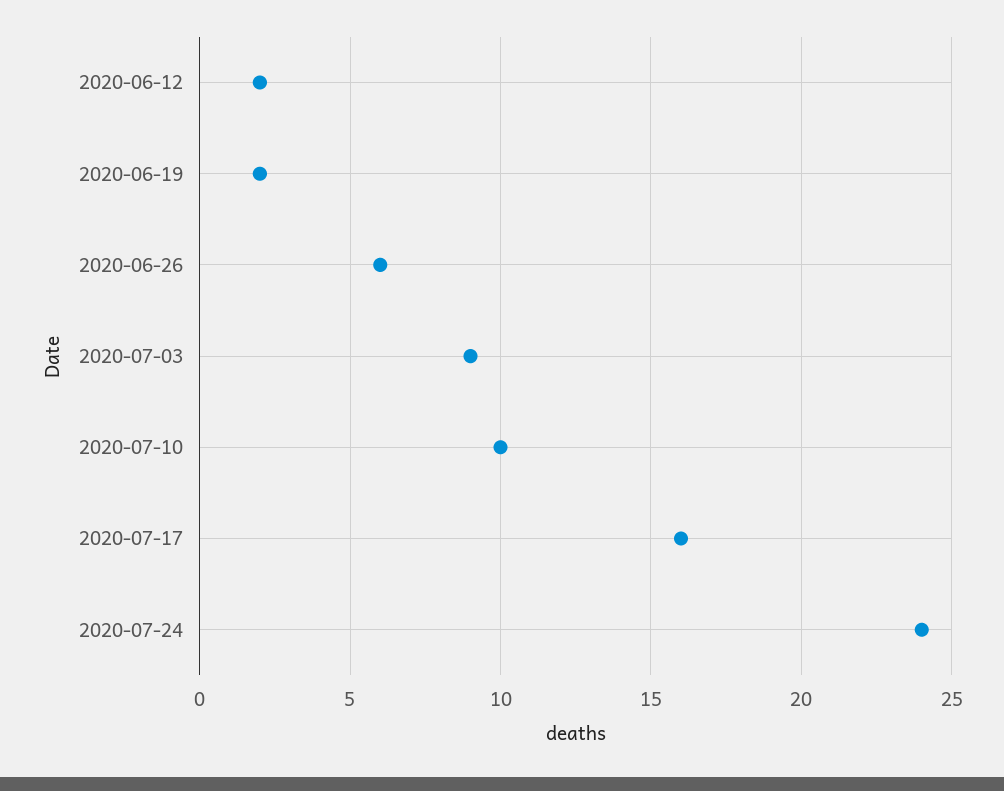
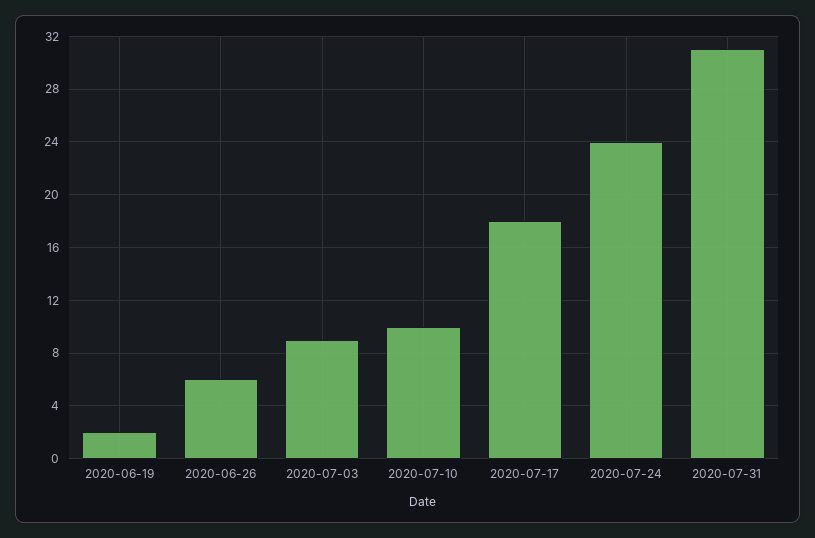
2020-06-12: 2 -> none
2020-07-17: 16 -> 18
2020-07-31: none -> 31

